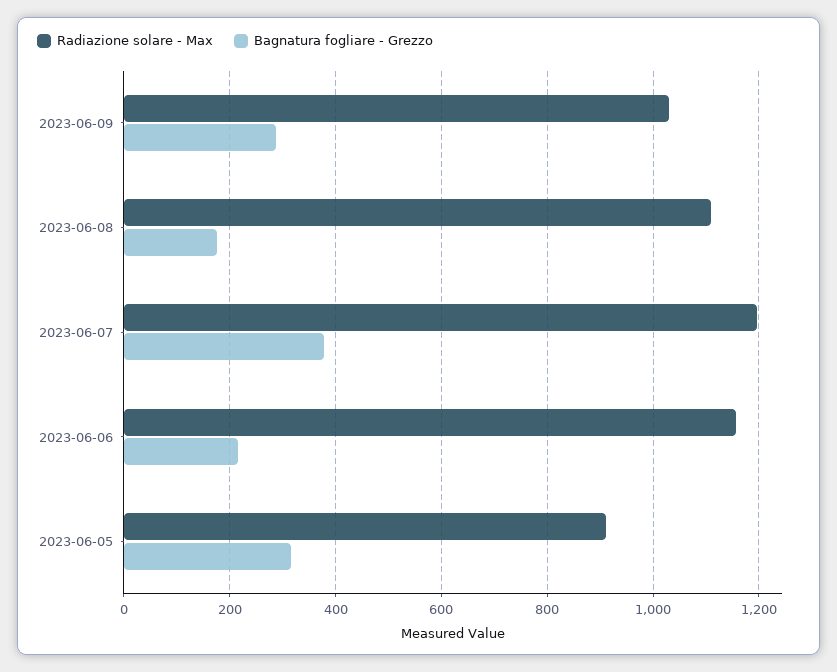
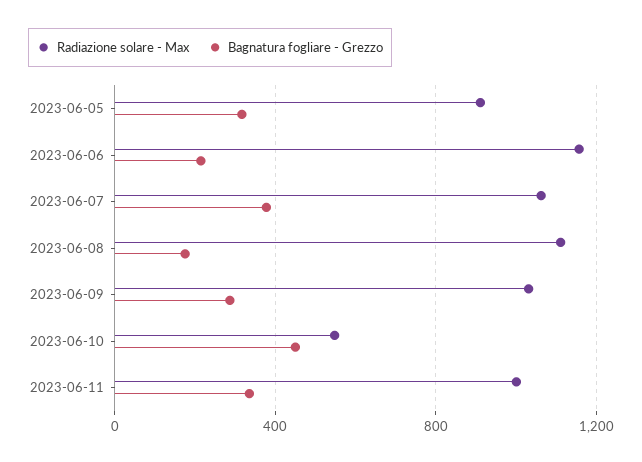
Radiazione solare - Max, 2023-06-07: 1200 -> 1050
Radiazione solare - Max, 2023-06-10: none -> 550
Bagnatura fogliare - Grezzo, 2023-06-10: none -> 450
Radiazione solare - Max, 2023-06-11: none -> 1000
Bagnatura fogliare - Grezzo, 2023-06-11: none -> 350

